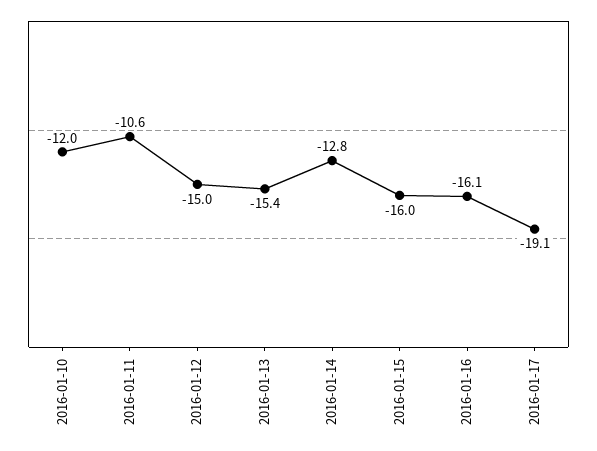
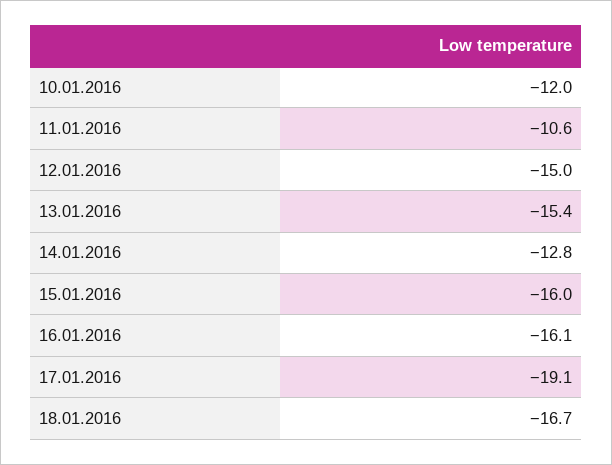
18.01.2016: none -> -16.7

